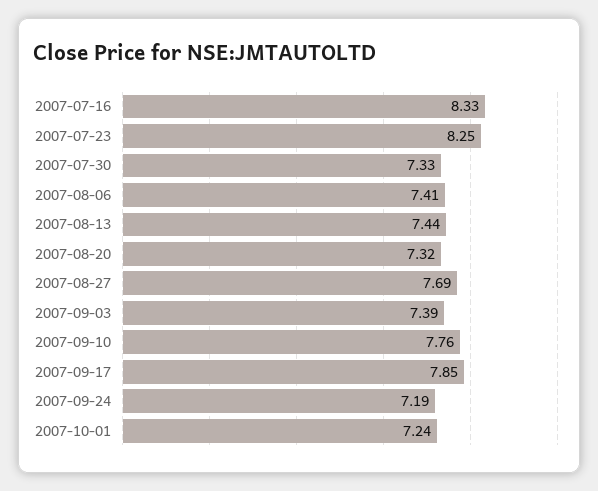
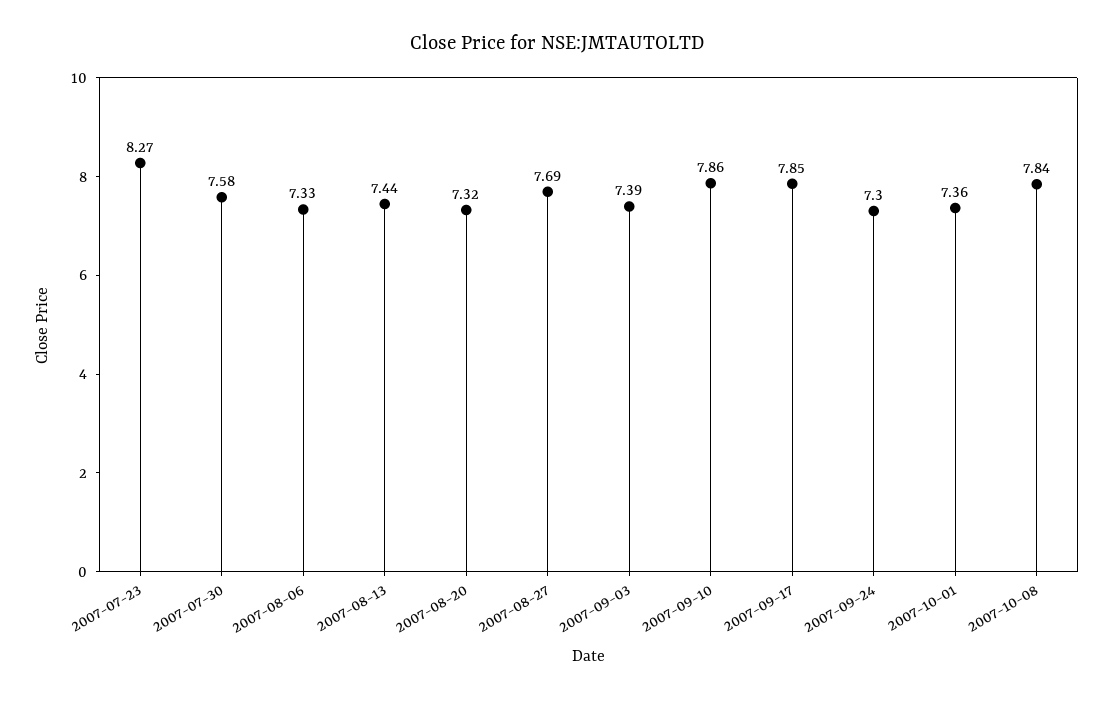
2007-07-16: 8.33 -> none
2007-07-23: 8.25 -> 8.27
2007-07-30: 7.33 -> 7.58
2007-08-06: 7.41 -> 7.33
2007-09-10: 7.76 -> 7.86
2007-09-24: 7.19 -> 7.3
2007-10-01: 7.24 -> 7.36
2007-10-08: none -> 7.84

